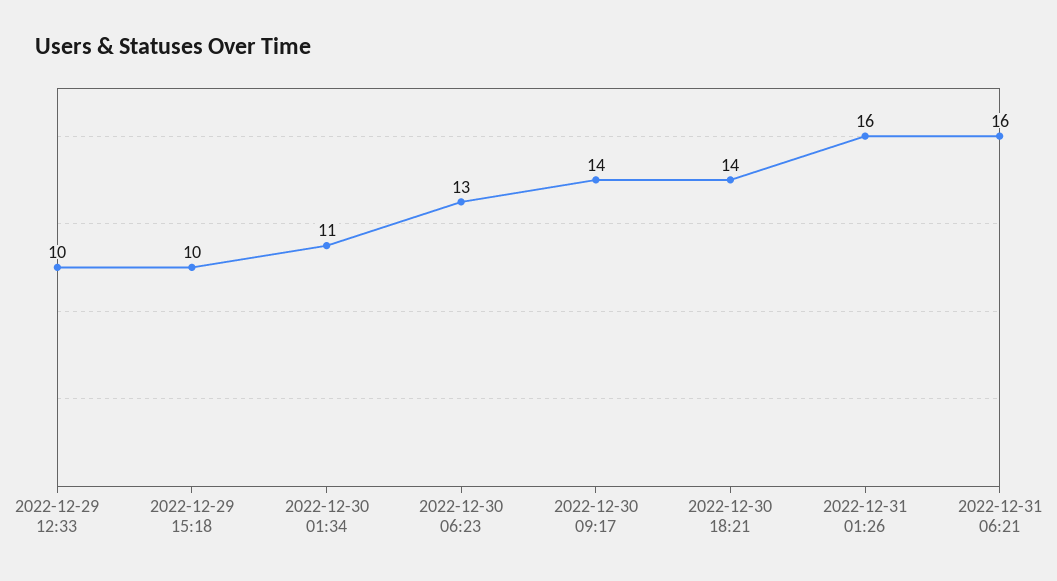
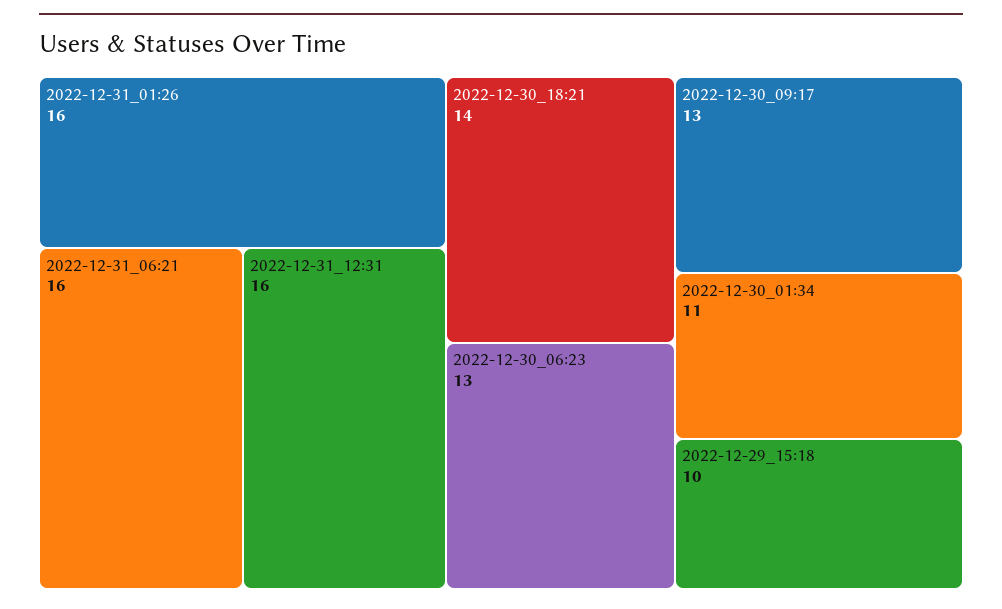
2022-12-29 12:33: 10 -> none
2022-12-30 09:17: 14 -> 13
2022-12-31_12:31: none -> 16

